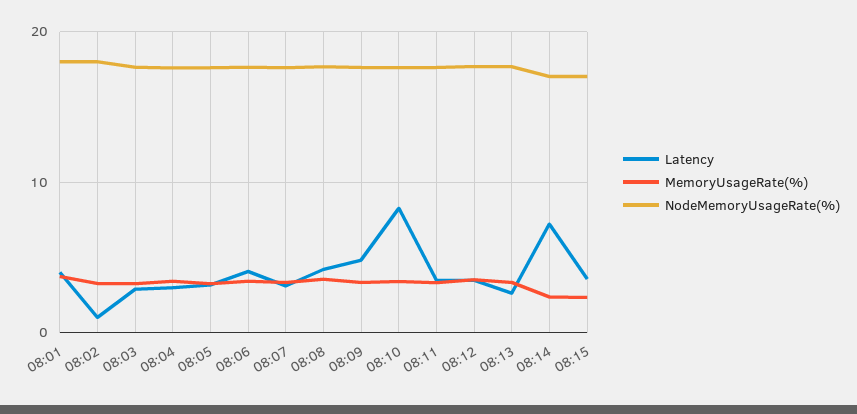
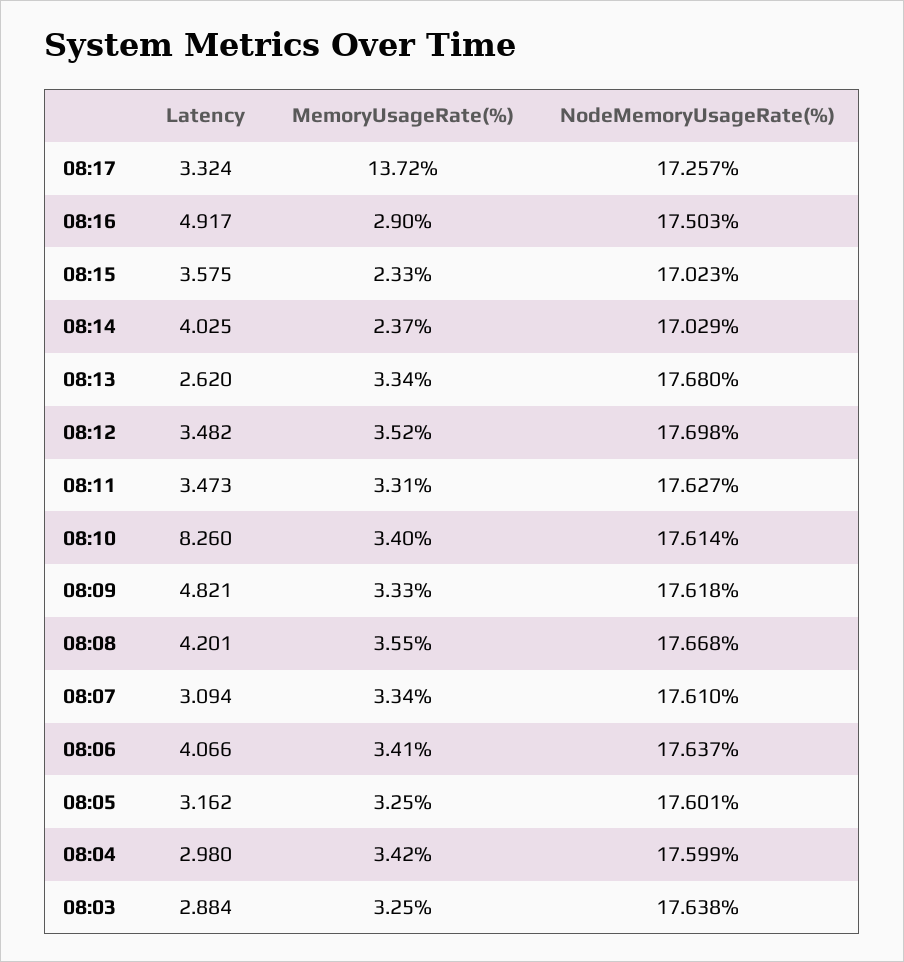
Latency, 08:01: 4 -> none
MemoryUsageRate(%), 08:01: 4 -> none
NodeMemoryUsageRate(%), 08:01: 18 -> none
Latency, 08:02: 1 -> none
MemoryUsageRate(%), 08:02: 3 -> none
NodeMemoryUsageRate(%), 08:02: 18 -> none
Latency, 08:14: 7 -> 4.025
Latency, 08:17: none -> 3.324
MemoryUsageRate(%), 08:17: none -> 13.72
NodeMemoryUsageRate(%), 08:17: none -> 17.257
Latency, 08:16: none -> 4.917
MemoryUsageRate(%), 08:16: none -> 2.9
NodeMemoryUsageRate(%), 08:16: none -> 17.503

